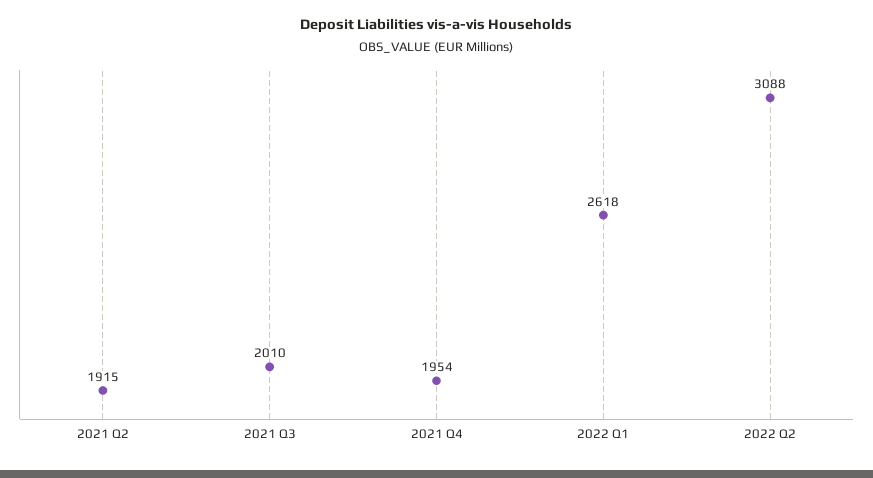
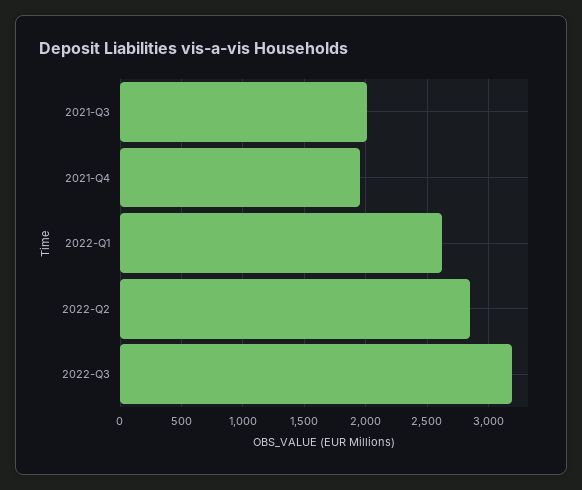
2021 Q2: 1915 -> none
2022 Q2: 3088 -> 2850
2022-Q3: none -> 3200

